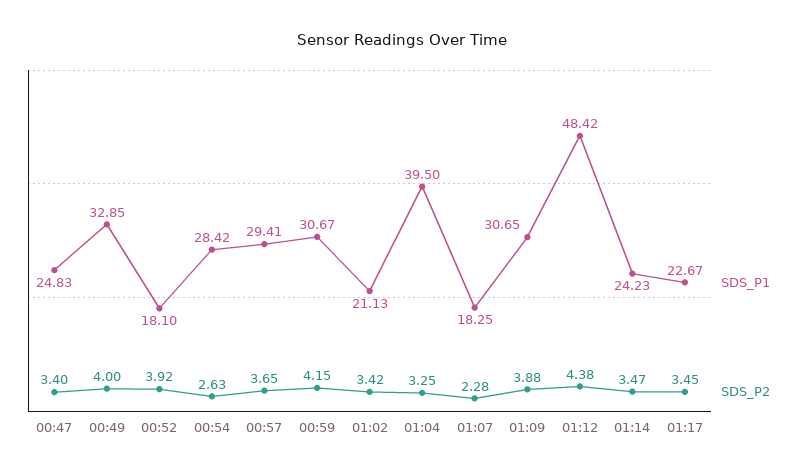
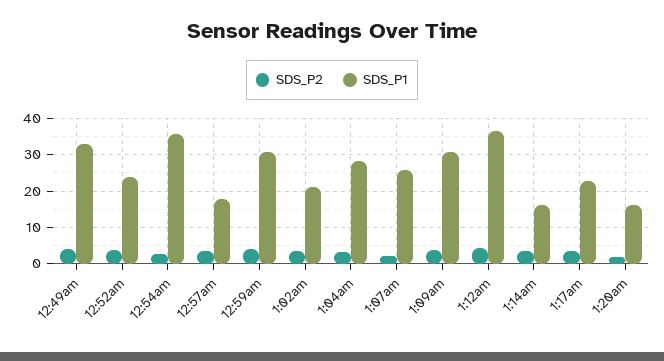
SDS_P1, 00:47: 24.83 -> none
SDS_P2, 00:47: 3.4 -> none
SDS_P1, 00:52: 18.1 -> 24
SDS_P1, 00:54: 28.42 -> 36
SDS_P1, 00:57: 29.41 -> 18
SDS_P1, 01:04: 39.5 -> 28
SDS_P1, 01:07: 18.25 -> 26
SDS_P1, 01:12: 48.42 -> 36
SDS_P1, 01:14: 24.23 -> 16
SDS_P2, 1:20am: none -> 2
SDS_P1, 1:20am: none -> 16

